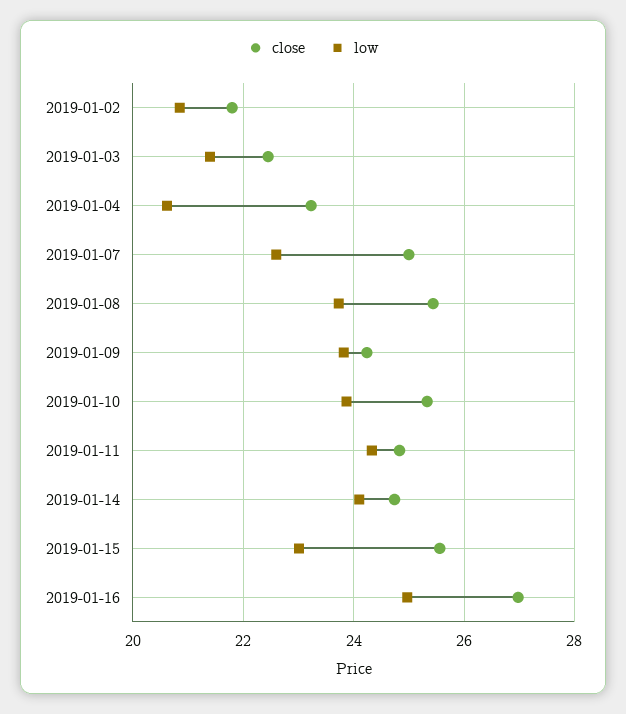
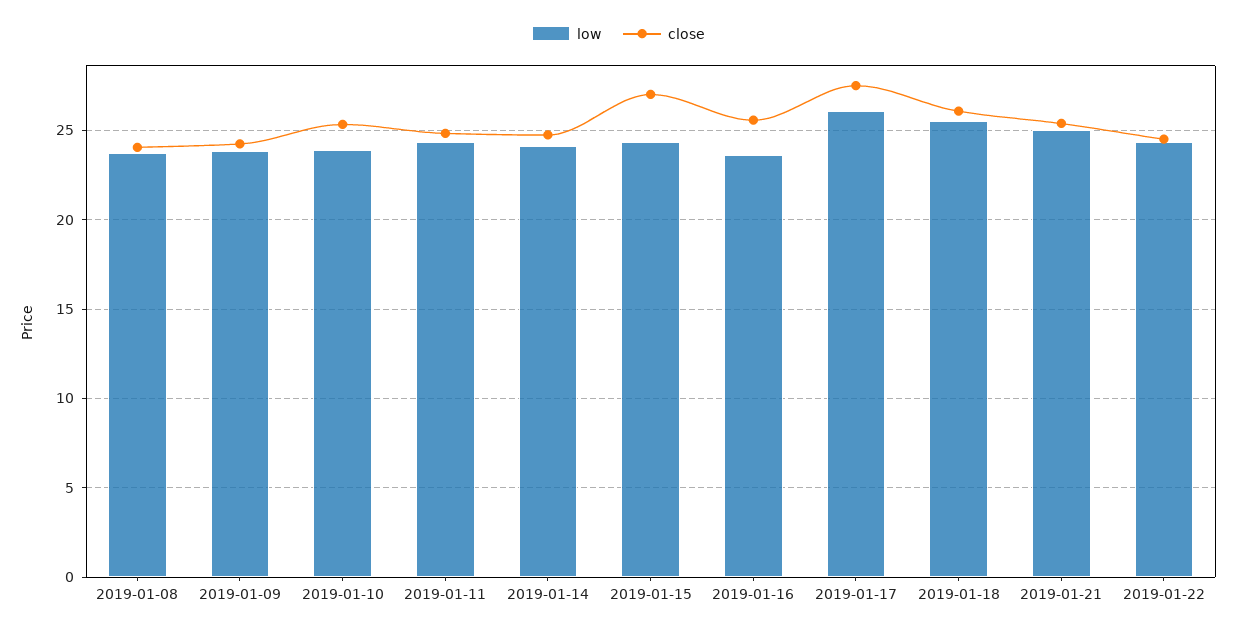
close, 2019-01-02: 21.8 -> none
low, 2019-01-02: 20.8 -> none
close, 2019-01-03: 22.4 -> none
low, 2019-01-03: 21.4 -> none
close, 2019-01-04: 23.2 -> none
low, 2019-01-04: 20.6 -> none
close, 2019-01-07: 25 -> none
low, 2019-01-07: 22.6 -> none
close, 2019-01-08: 25.4 -> 24
close, 2019-01-15: 25.6 -> 27
low, 2019-01-15: 23 -> 24.5
close, 2019-01-16: 27 -> 25.5
low, 2019-01-16: 25 -> 23.5
low, 2019-01-17: none -> 26
close, 2019-01-17: none -> 27.5
low, 2019-01-18: none -> 25.5
close, 2019-01-18: none -> 26
low, 2019-01-21: none -> 25
close, 2019-01-21: none -> 25.5
low, 2019-01-22: none -> 24.5
close, 2019-01-22: none -> 24.5

